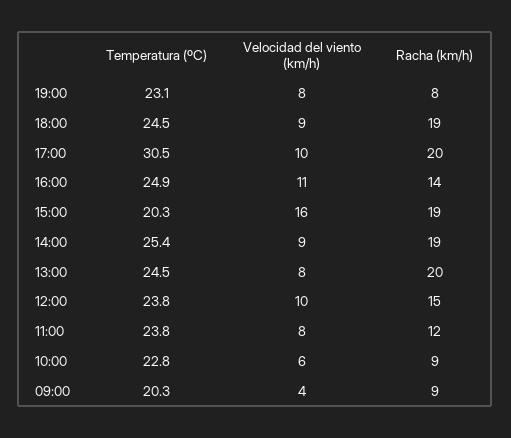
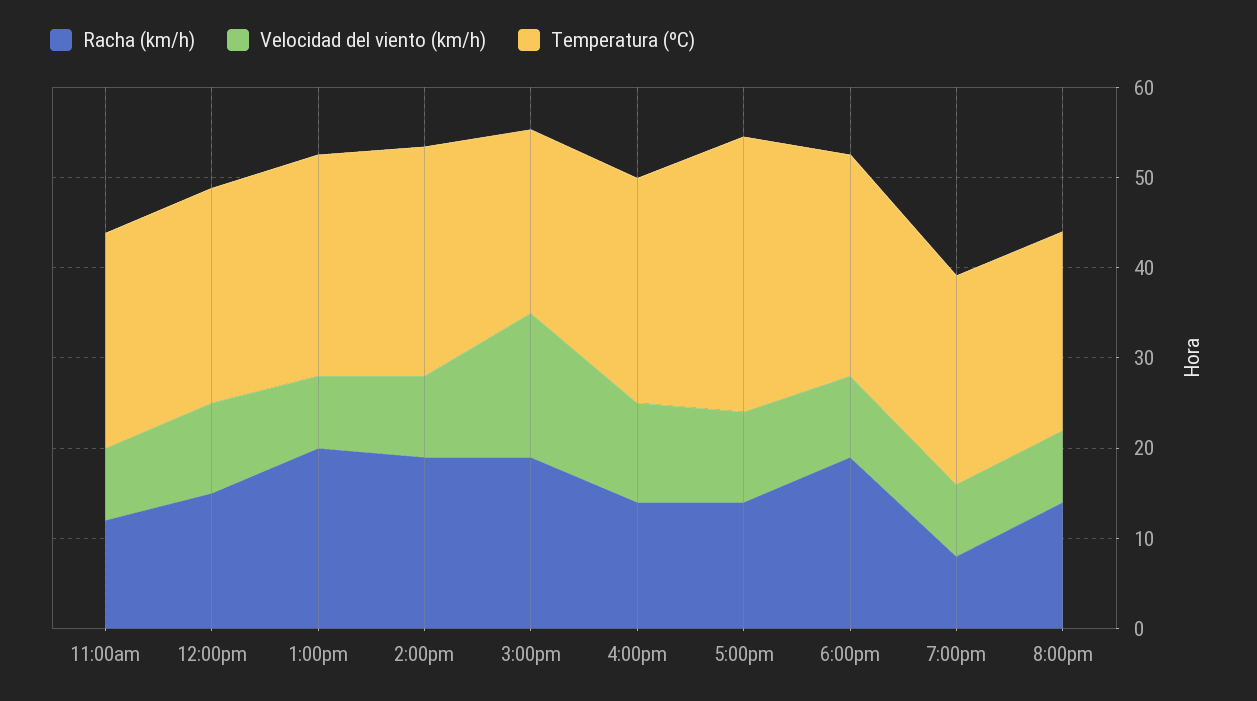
Racha (km/h), 17:00: 20 -> 14
Temperatura (ºC), 10:00: 22.8 -> none
Velocidad del viento (km/h), 10:00: 6 -> none
Racha (km/h), 10:00: 9 -> none
Temperatura (ºC), 09:00: 20.3 -> none
Velocidad del viento (km/h), 09:00: 4 -> none
Racha (km/h), 09:00: 9 -> none
Racha (km/h), 8:00pm: none -> 14
Velocidad del viento (km/h), 8:00pm: none -> 8
Temperatura (ºC), 8:00pm: none -> 22

